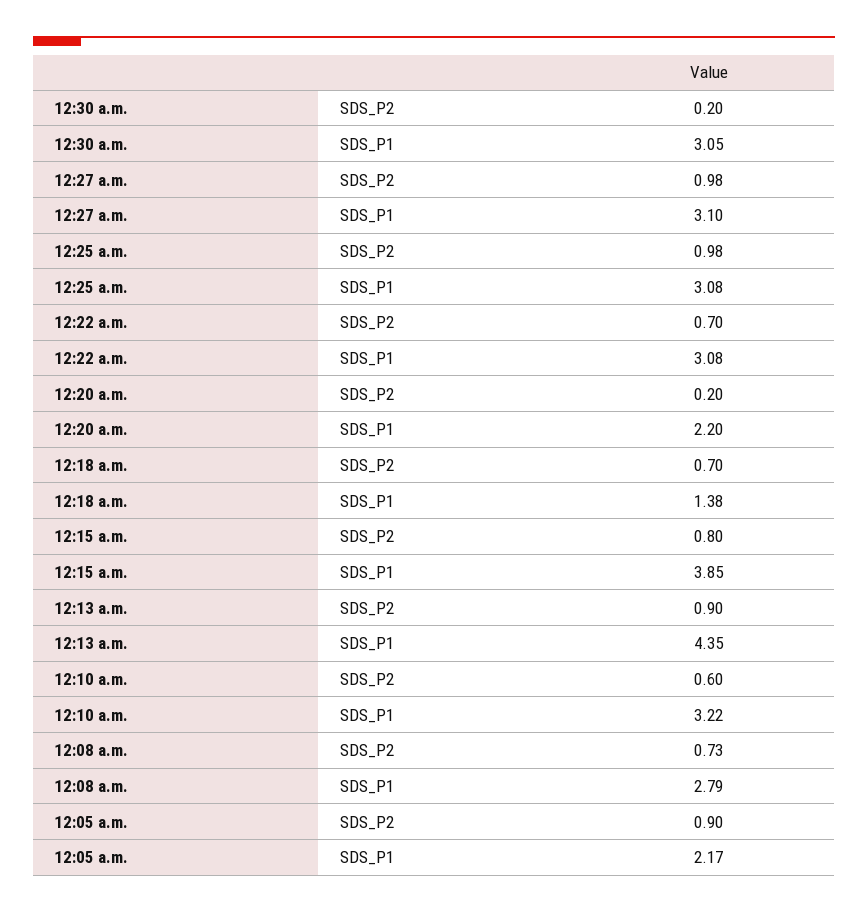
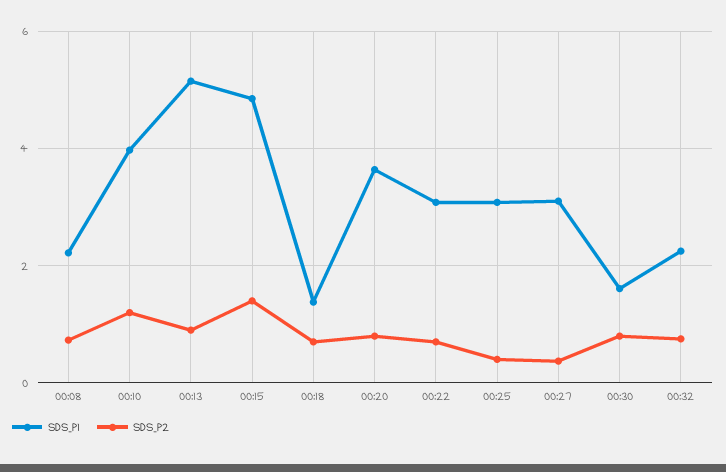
SDS_P2, 12:30 a.m.: 0.2 -> 0.8
SDS_P1, 12:30 a.m.: 3.05 -> 1.6
SDS_P2, 12:27 a.m.: 0.98 -> 0.4
SDS_P2, 12:25 a.m.: 0.98 -> 0.4
SDS_P2, 12:20 a.m.: 0.2 -> 0.8
SDS_P1, 12:20 a.m.: 2.2 -> 3.6
SDS_P2, 12:15 a.m.: 0.8 -> 1.4
SDS_P1, 12:15 a.m.: 3.85 -> 4.8
SDS_P1, 12:13 a.m.: 4.35 -> 5.2
SDS_P2, 12:10 a.m.: 0.6 -> 1.2
SDS_P1, 12:10 a.m.: 3.22 -> 4
SDS_P1, 12:08 a.m.: 2.79 -> 2.2
SDS_P2, 12:05 a.m.: 0.9 -> none
SDS_P1, 12:05 a.m.: 2.17 -> none
SDS_P1, 00:32: none -> 2.2
SDS_P2, 00:32: none -> 0.8

